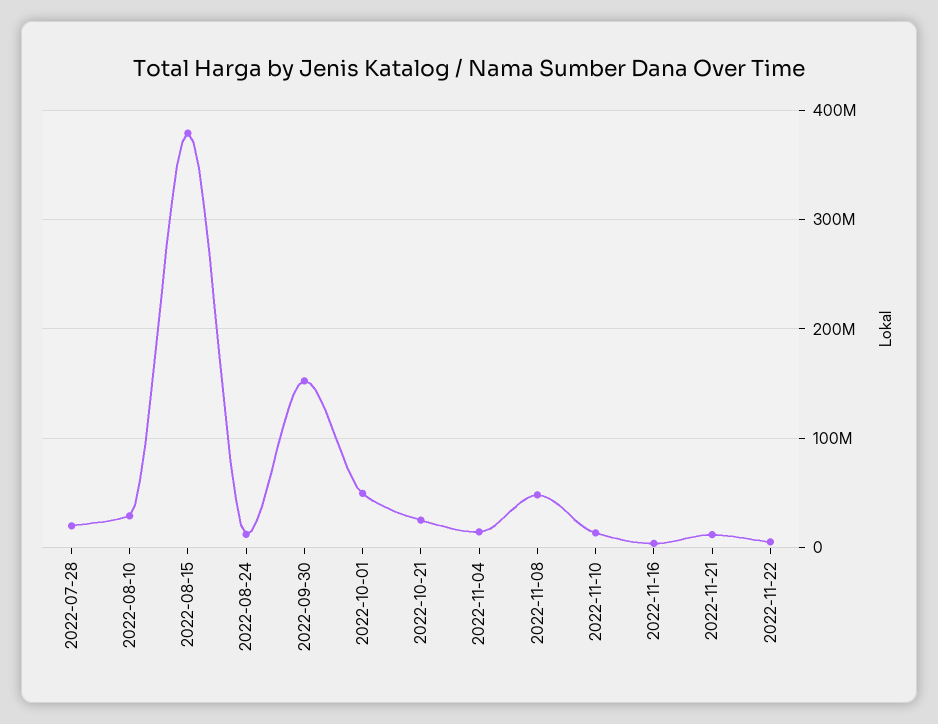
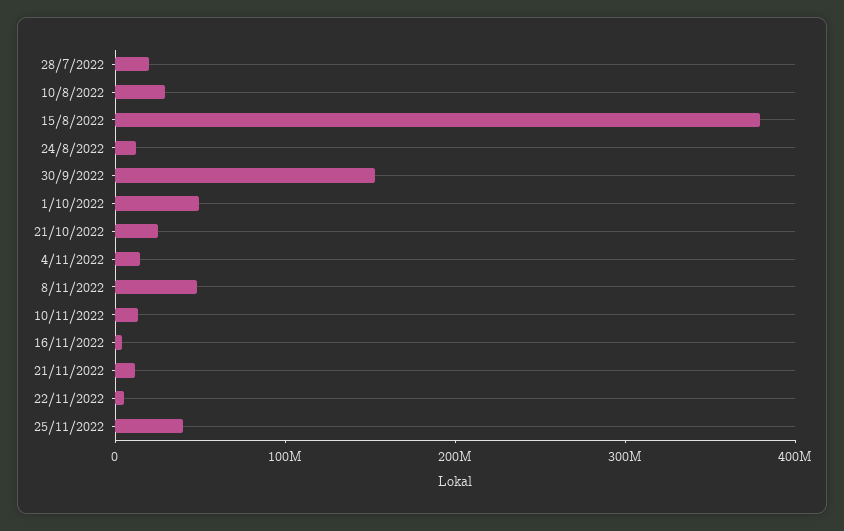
25/11/2022: none -> 40000000

